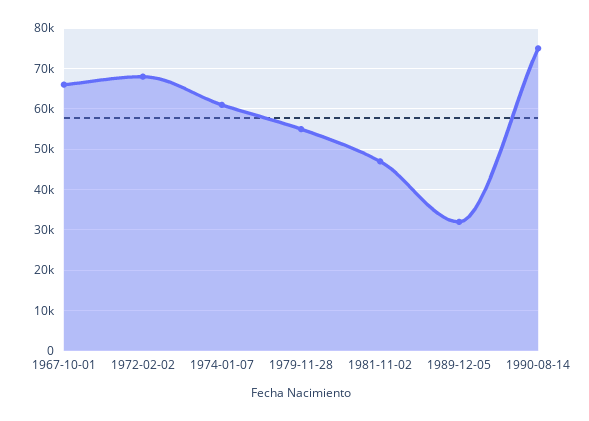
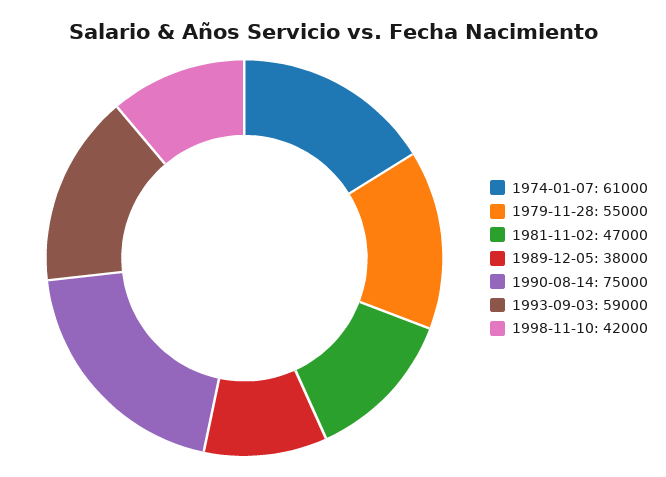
1967-10-01: 66000 -> none
1972-02-02: 68000 -> none
1989-12-05: 32000 -> 38000
1993-09-03: none -> 59000
1998-11-10: none -> 42000

